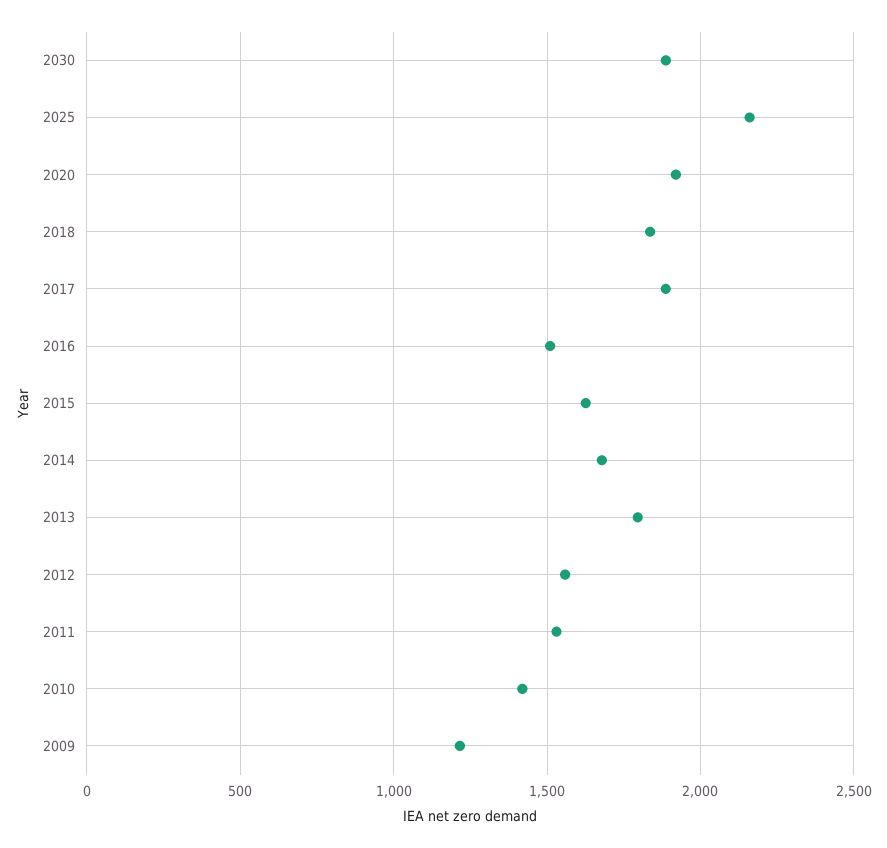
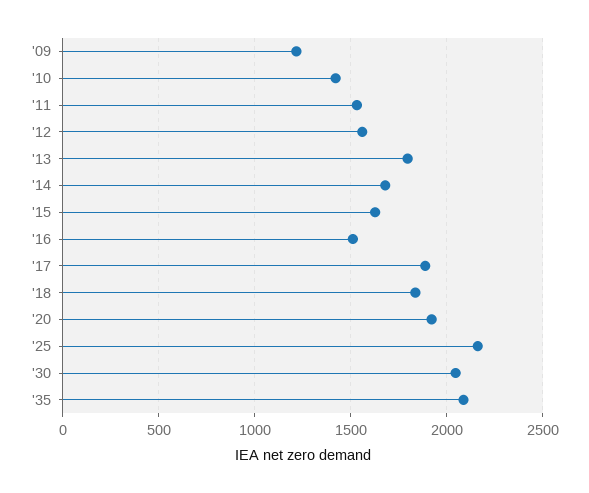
2030: 1900 -> 2050
'35: none -> 2100

